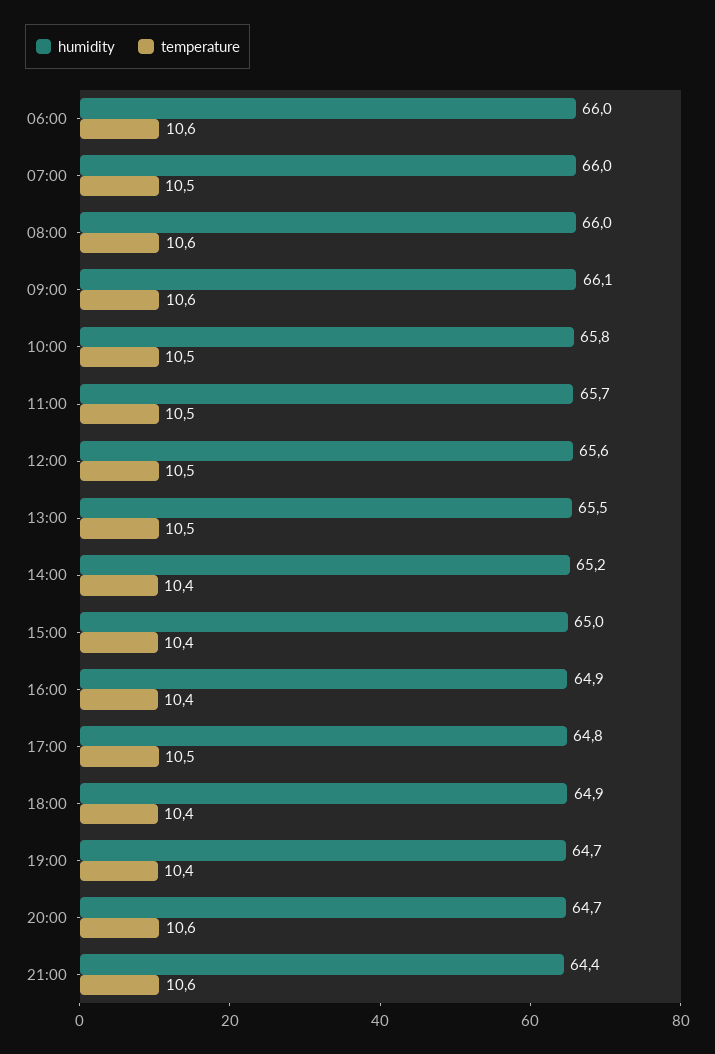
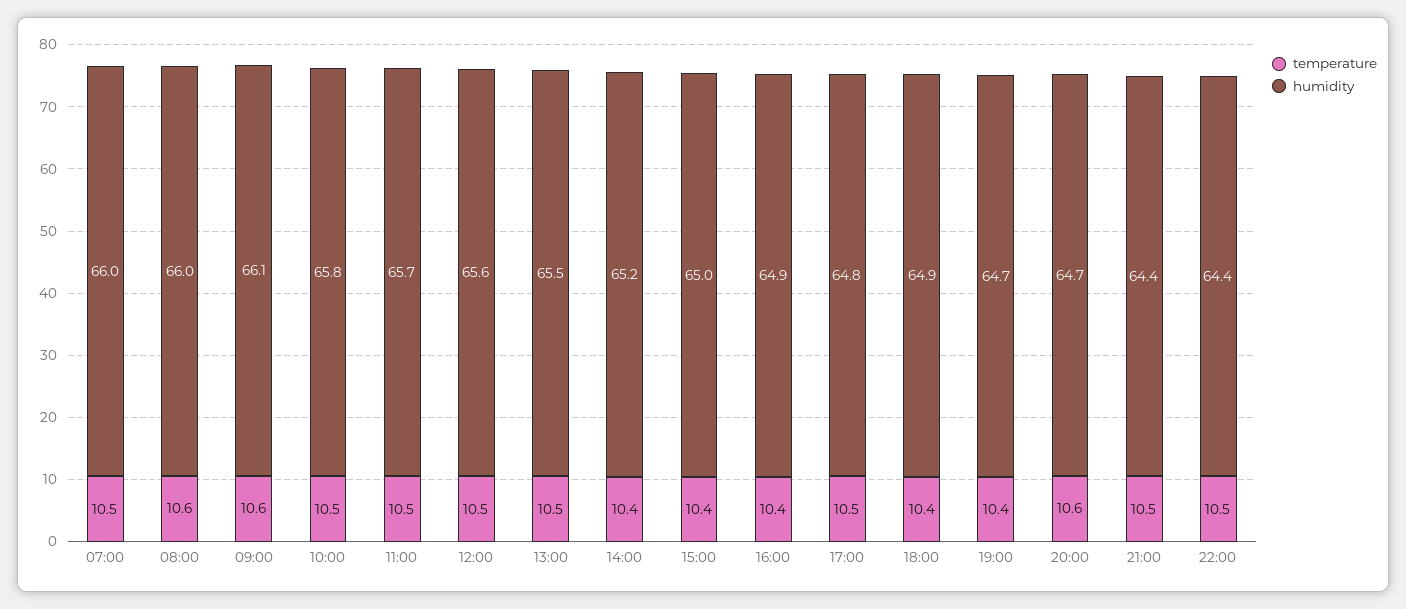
humidity, 06:00: 66 -> none
temperature, 06:00: 10.6 -> none
temperature, 21:00: 10.6 -> 10.5
temperature, 22:00: none -> 10.5
humidity, 22:00: none -> 64.4

